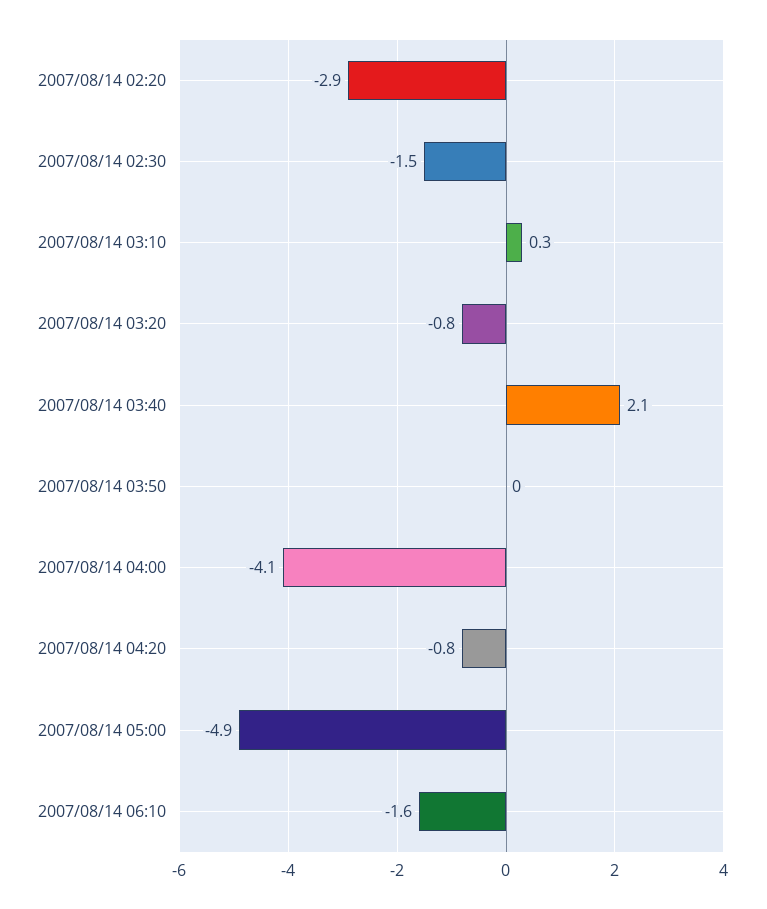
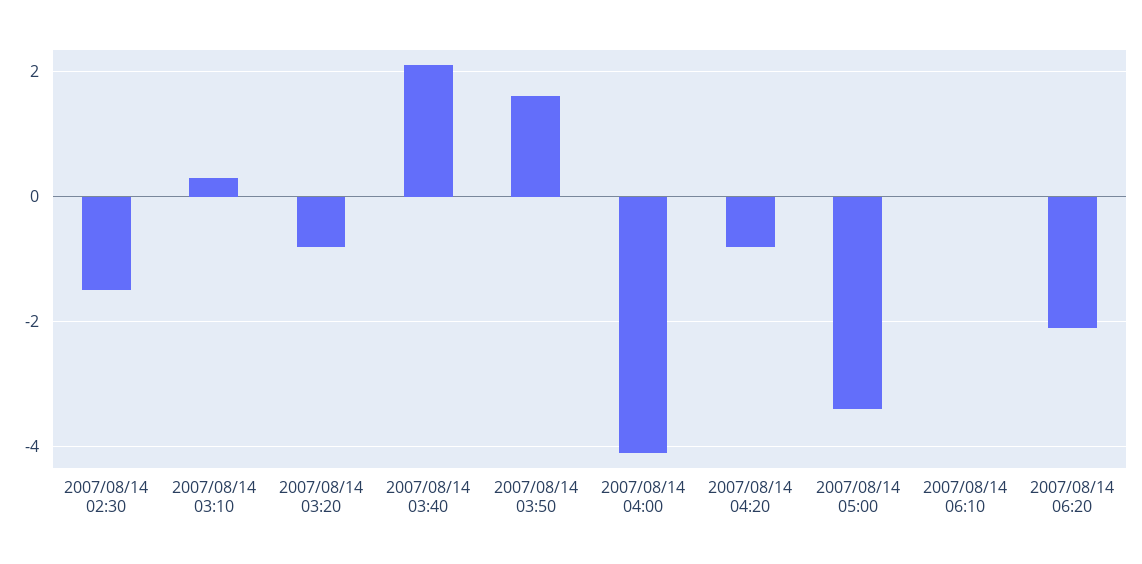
2007/08/14 02:20: -2.9 -> none
2007/08/14 03:50: 0 -> 1.5
2007/08/14 05:00: -4.9 -> -3.5
2007/08/14 06:10: -1.6 -> 0
2007/08/14 06:20: none -> -2

